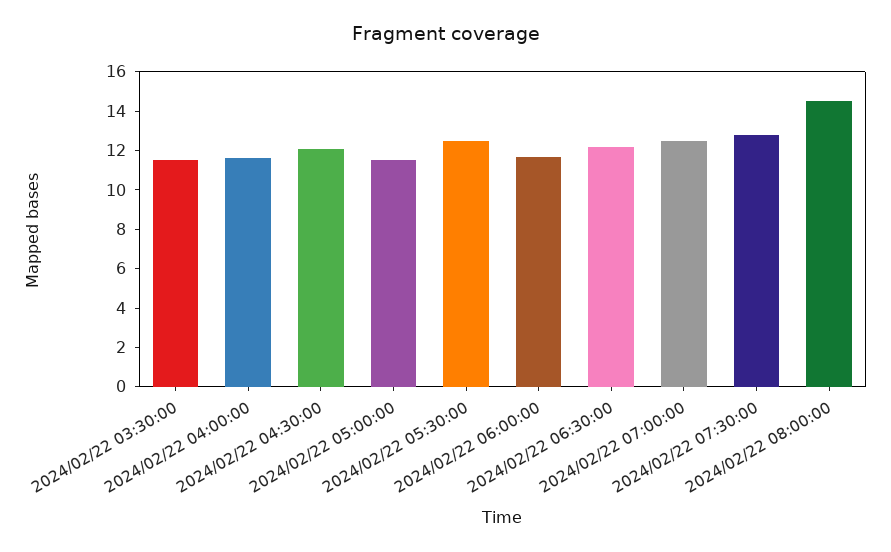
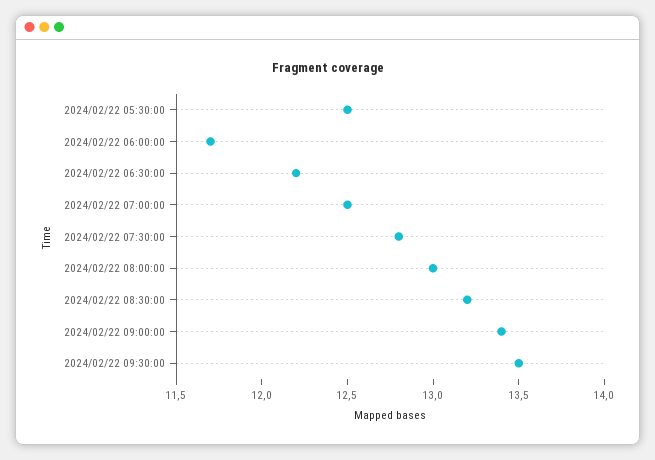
2024/02/22 03:30:00: 11.5 -> none
2024/02/22 04:00:00: 11.5 -> none
2024/02/22 04:30:00: 12 -> none
2024/02/22 05:00:00: 11.5 -> none
2024/02/22 08:00:00: 14.5 -> 13
2024/02/22 08:30:00: none -> 13.2
2024/02/22 09:00:00: none -> 13.4
2024/02/22 09:30:00: none -> 13.5

